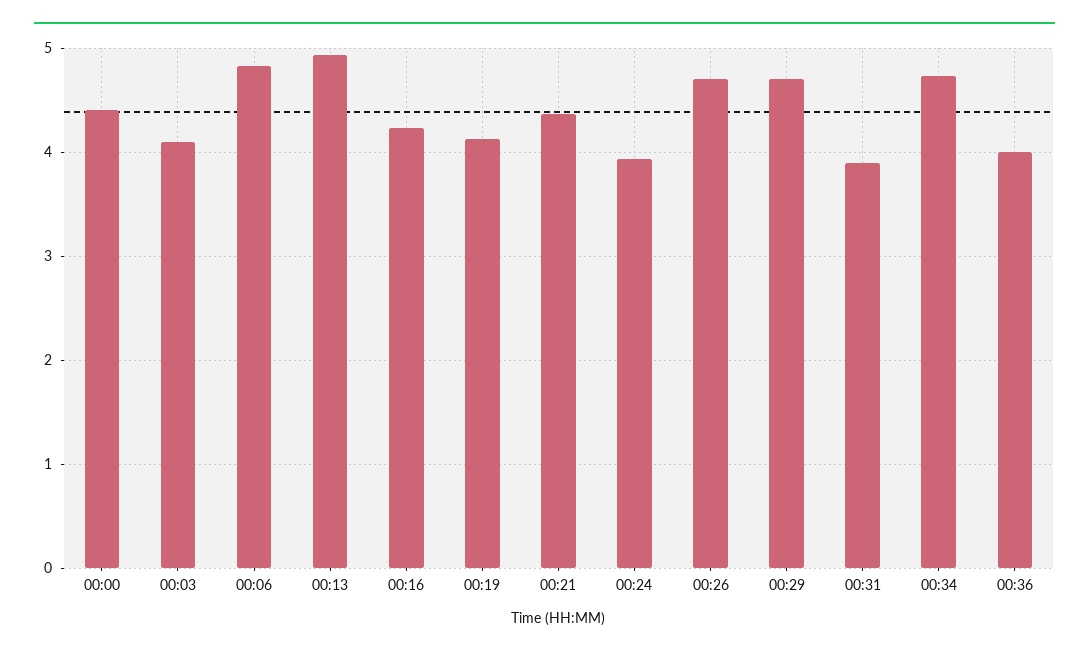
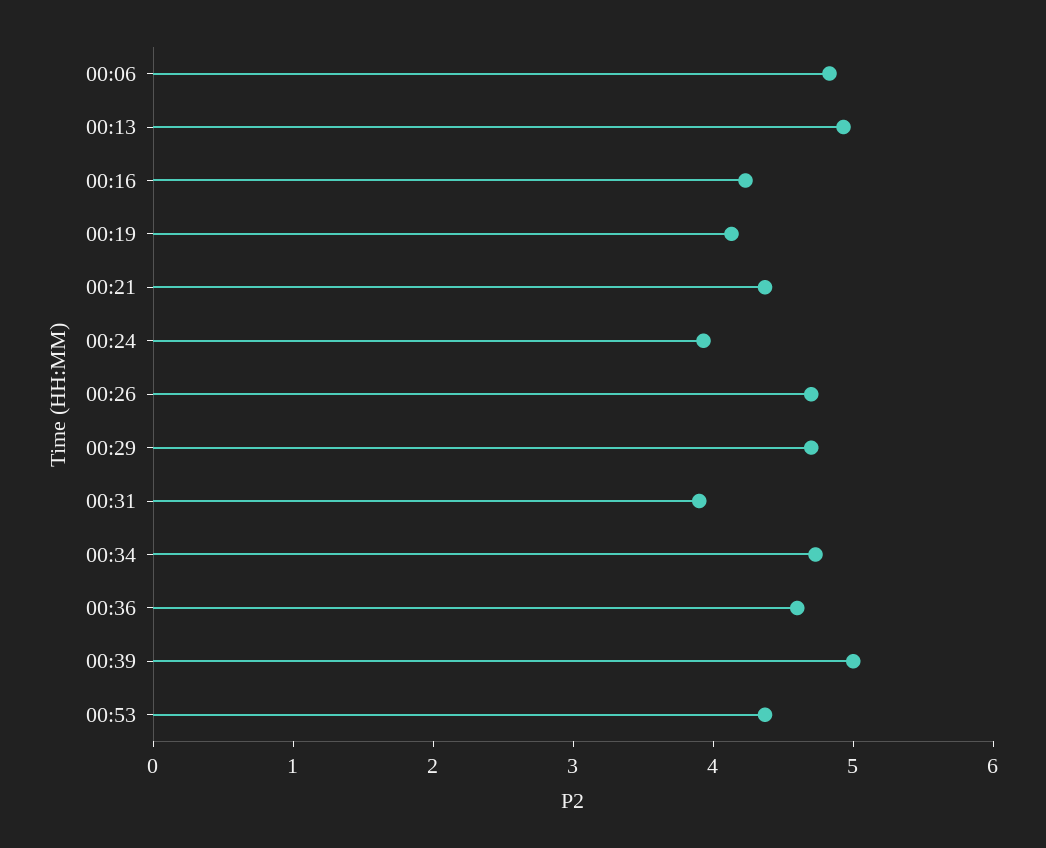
00:00: 4.4 -> none
00:03: 4.1 -> none
00:36: 4 -> 4.6
00:39: none -> 5
00:53: none -> 4.4

